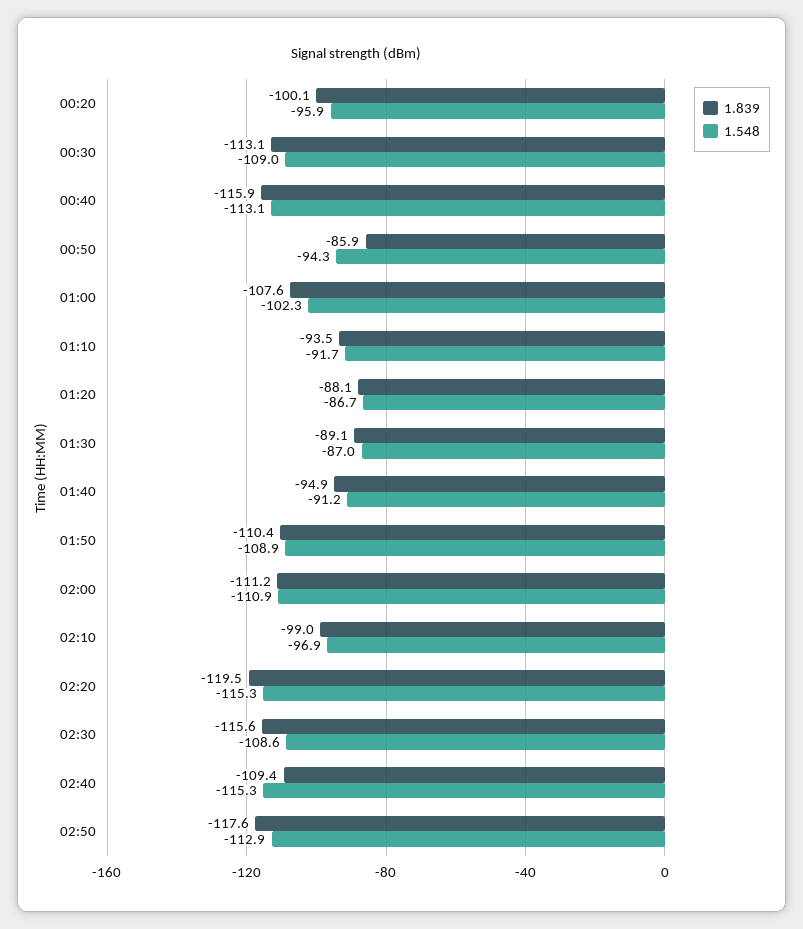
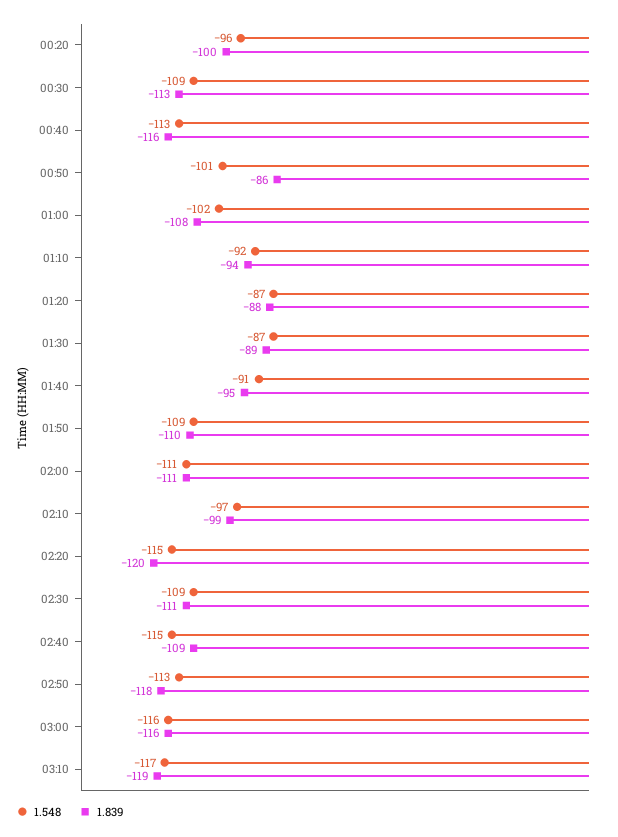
1.548, 00:50: -94.3 -> -101
1.839, 02:30: -115.6 -> -111
1.548, 03:00: none -> -116
1.839, 03:00: none -> -116
1.548, 03:10: none -> -117
1.839, 03:10: none -> -119

